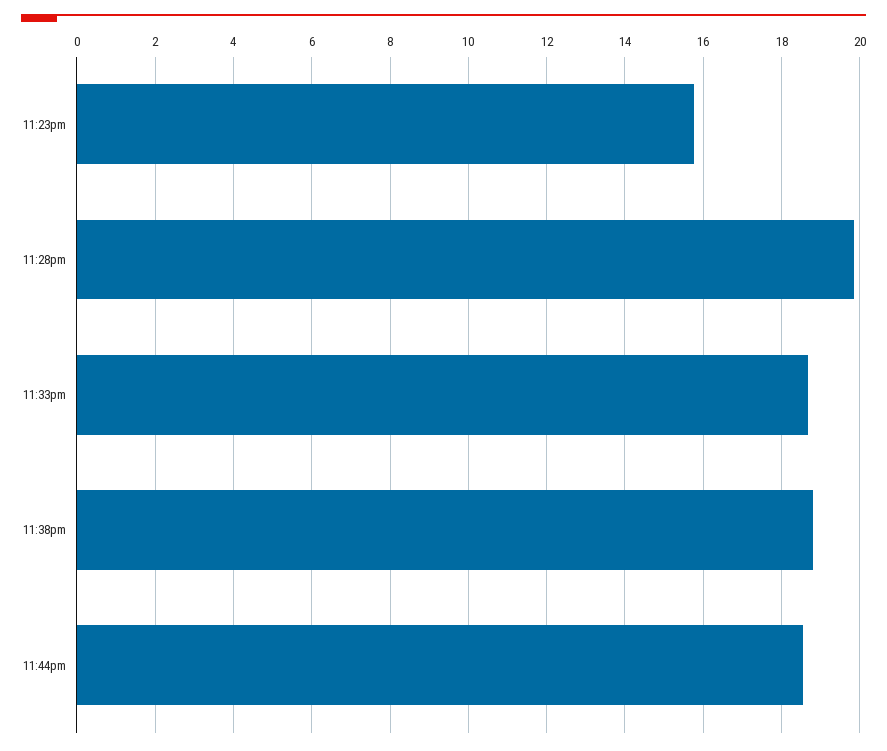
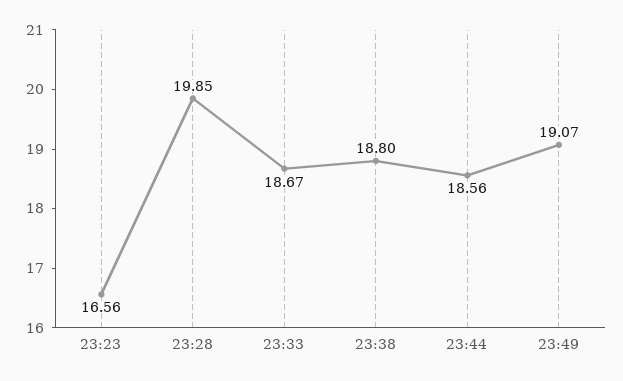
11:23pm: 15.8 -> 16.56
23:49: none -> 19.07

